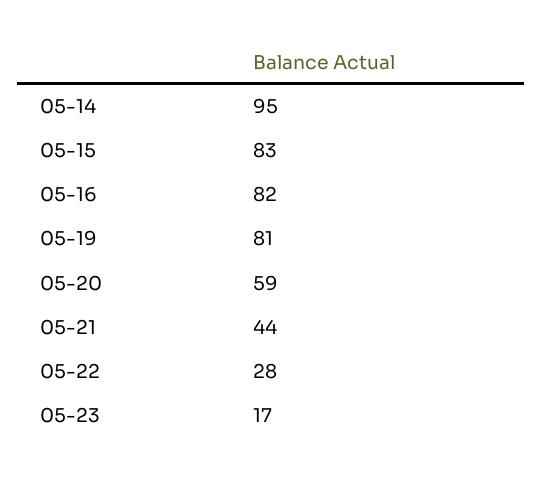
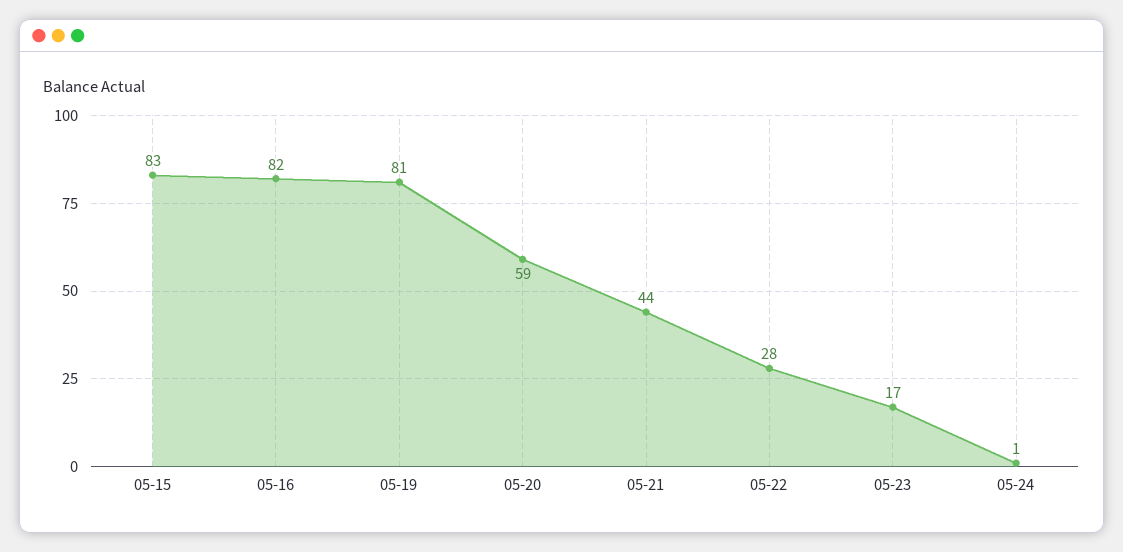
05-14: 95 -> none
05-24: none -> 1

